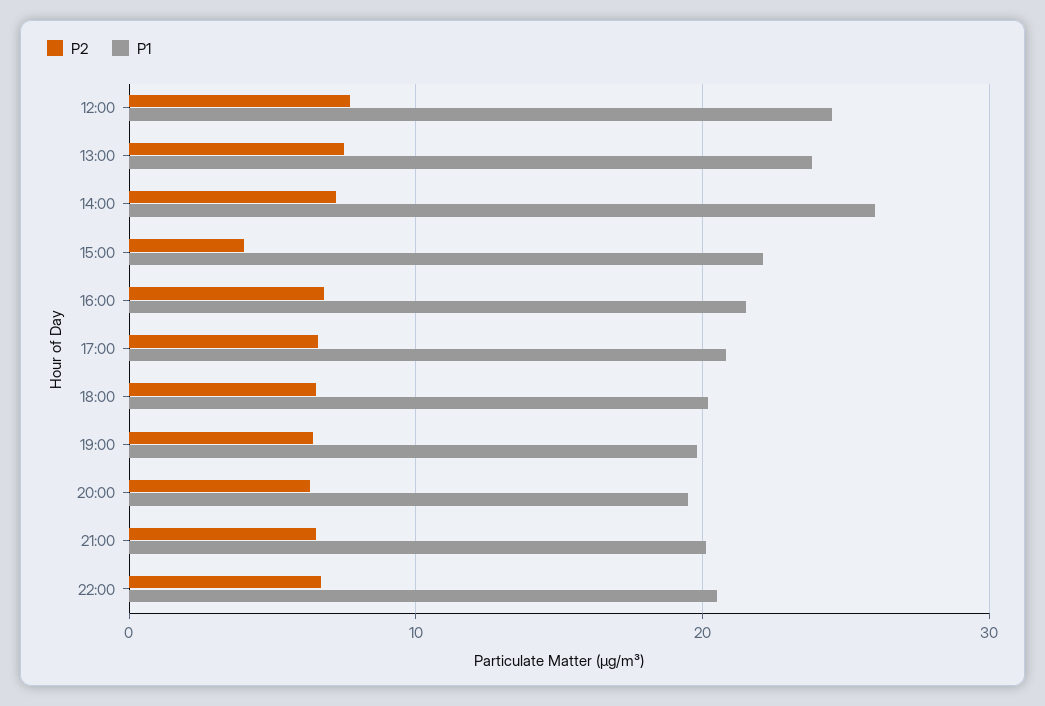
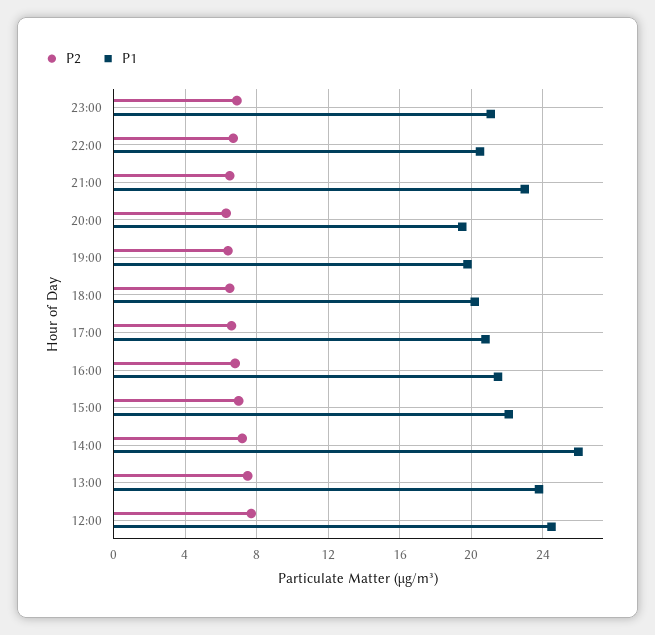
P2, 15:00: 4 -> 7
P1, 21:00: 20 -> 23
P2, 23:00: none -> 7
P1, 23:00: none -> 21

